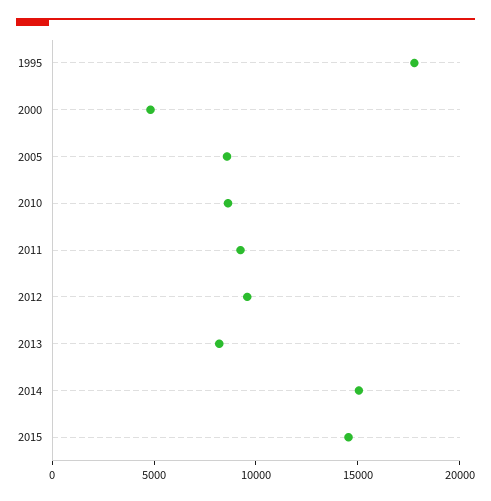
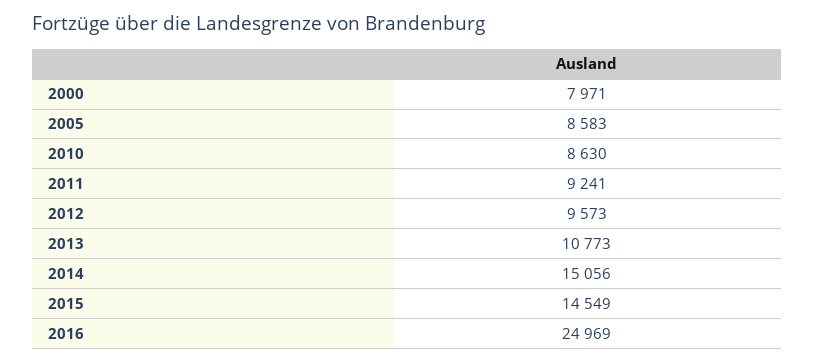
1995: 18000 -> none
2000: 5000 -> 7971
2013: 8000 -> 10773
2016: none -> 24969

